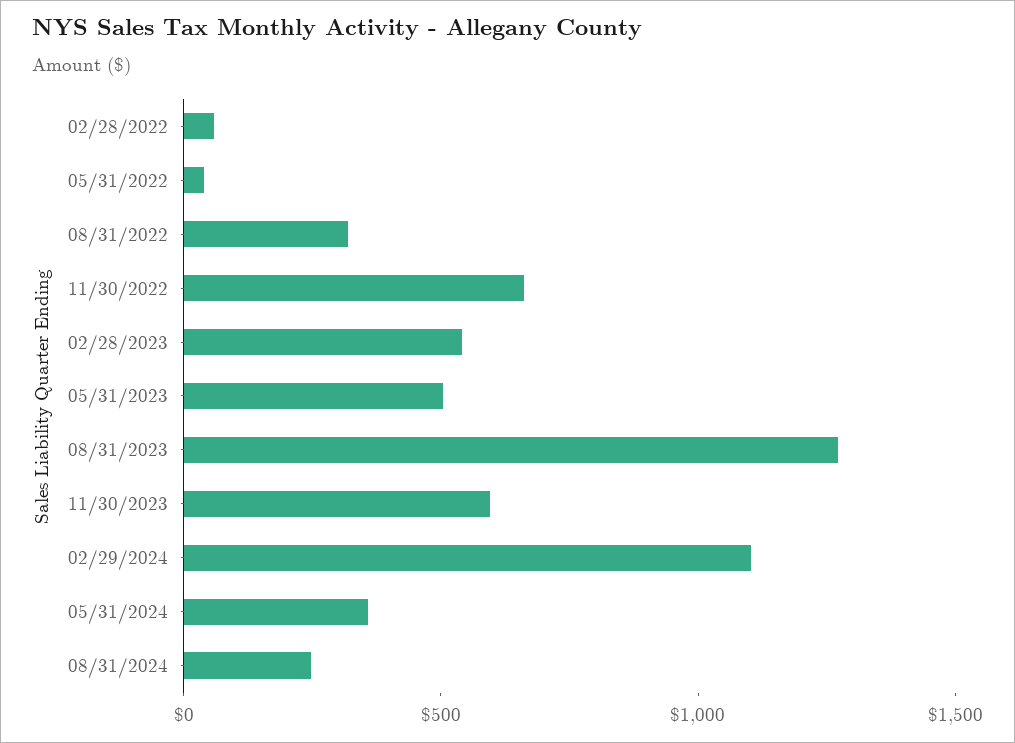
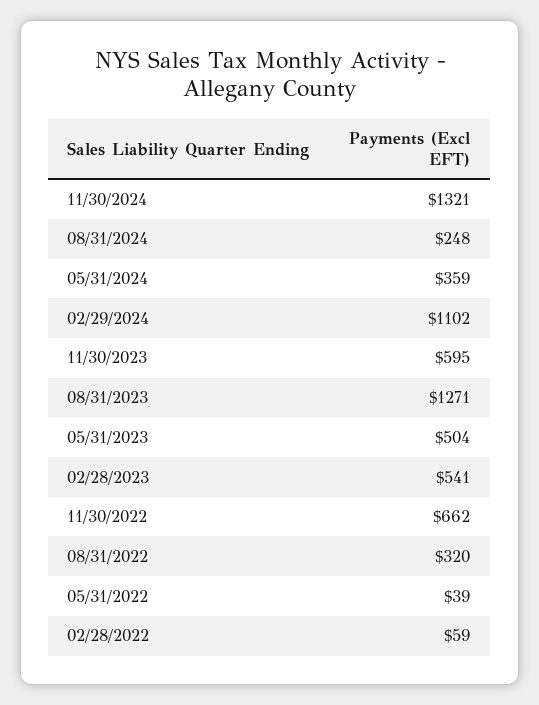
11/30/2024: none -> 1321

